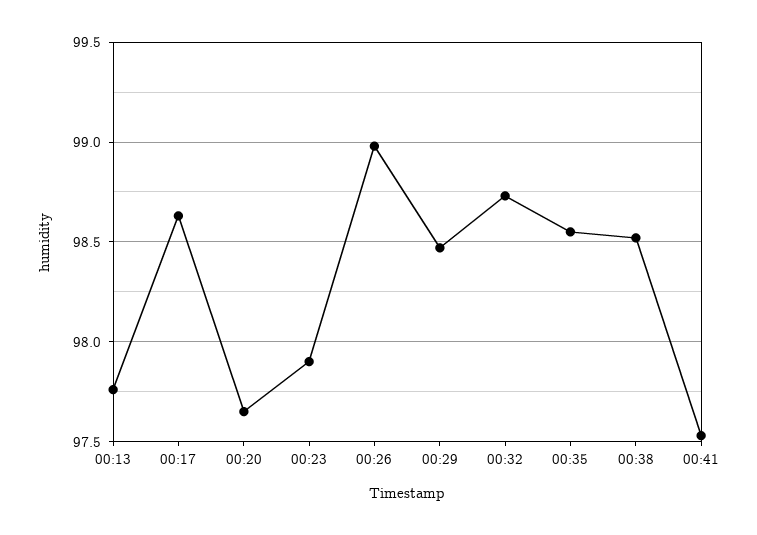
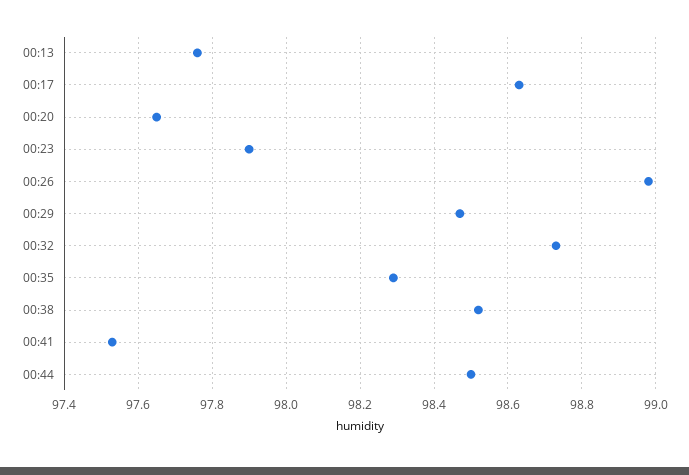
00:35: 98.55 -> 98.3
00:44: none -> 98.5

